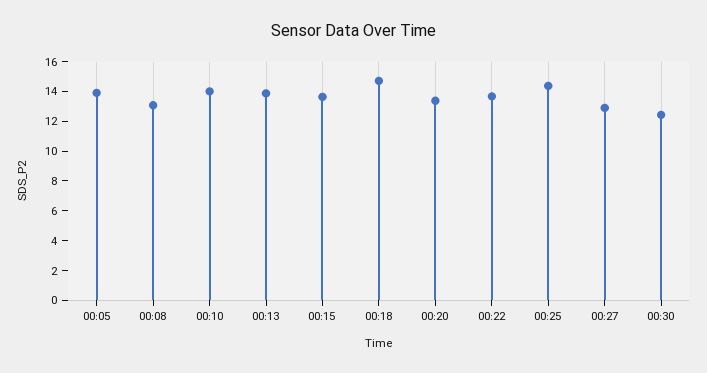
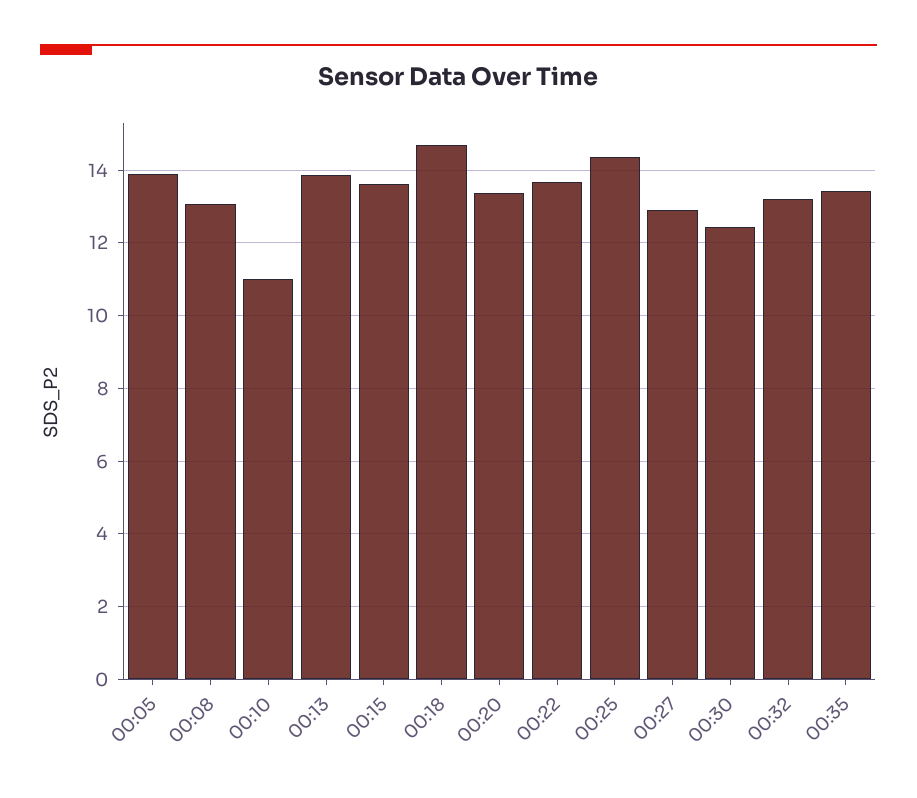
00:10: 14 -> 11
00:32: none -> 13.2
00:35: none -> 13.4

